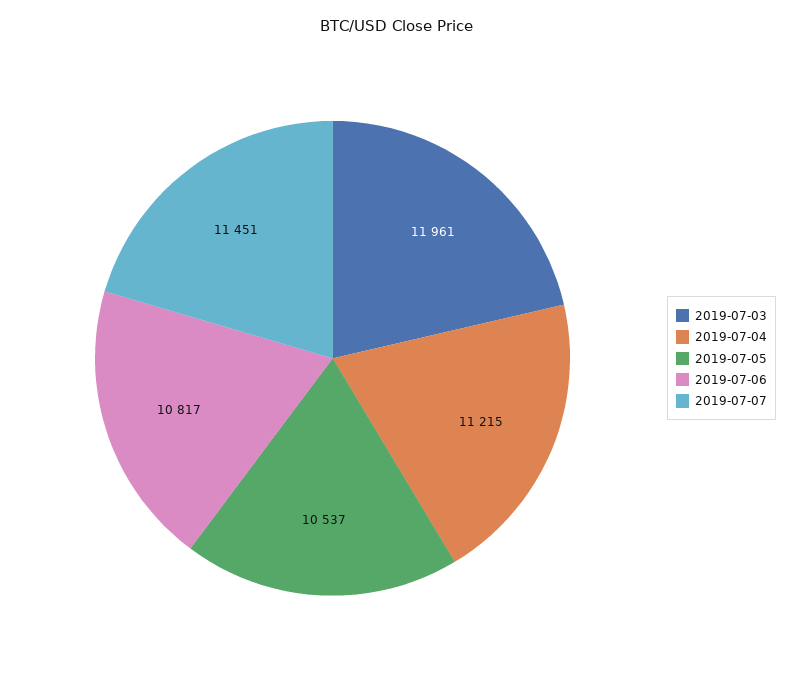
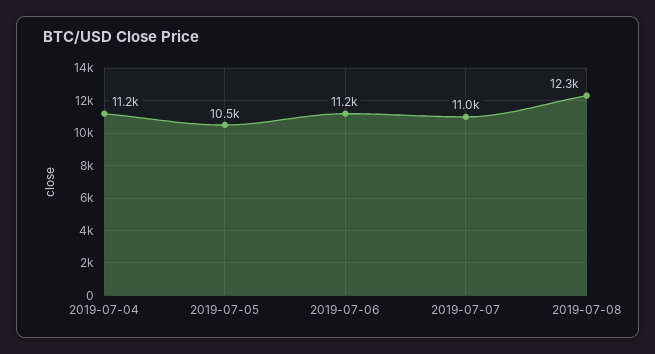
2019-07-03: 11961 -> none
2019-07-06: 10817 -> 11200
2019-07-07: 11451 -> 11000
2019-07-08: none -> 12300

